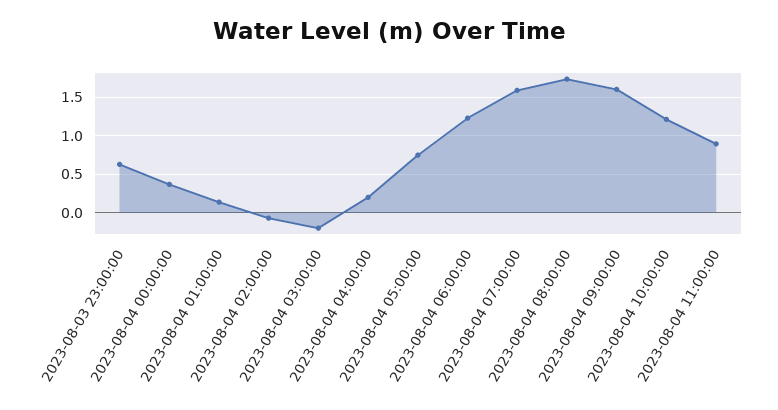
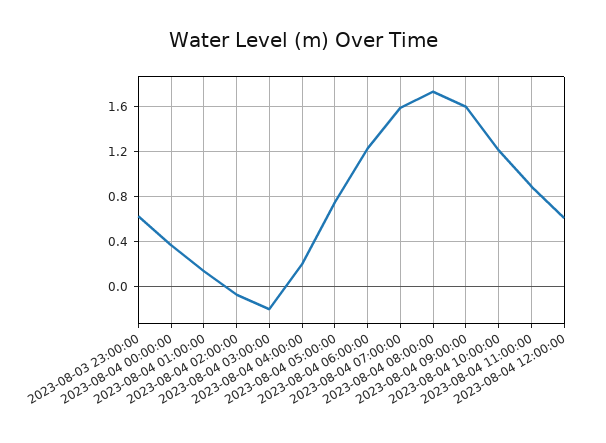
2023-08-04 12:00:00: none -> 0.6

